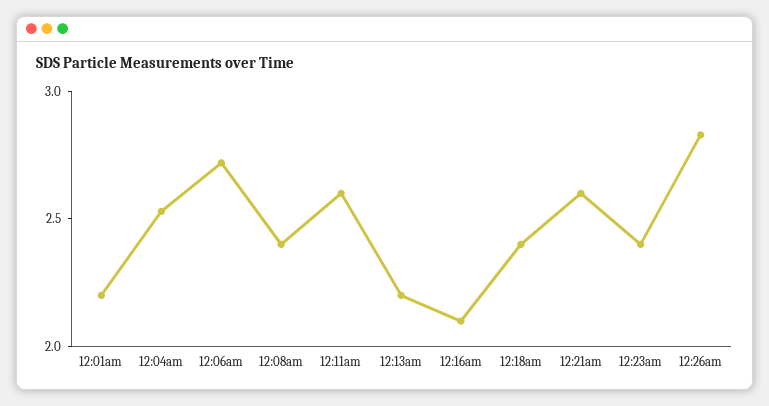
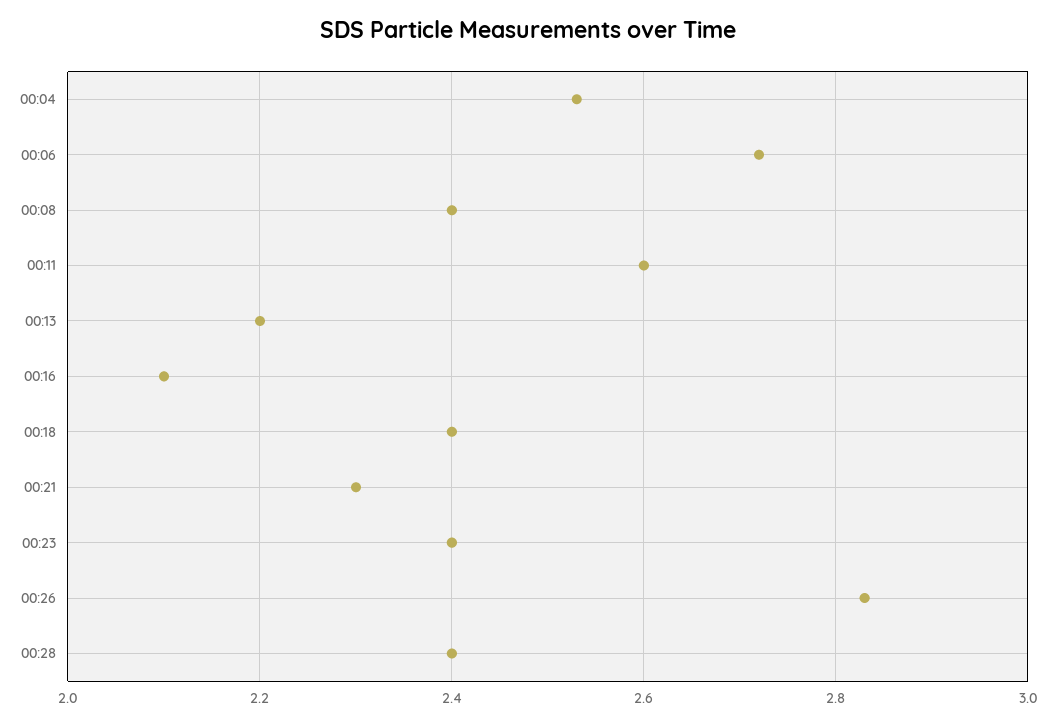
12:01am: 2.2 -> none
12:21am: 2.6 -> 2.3
00:28: none -> 2.4

